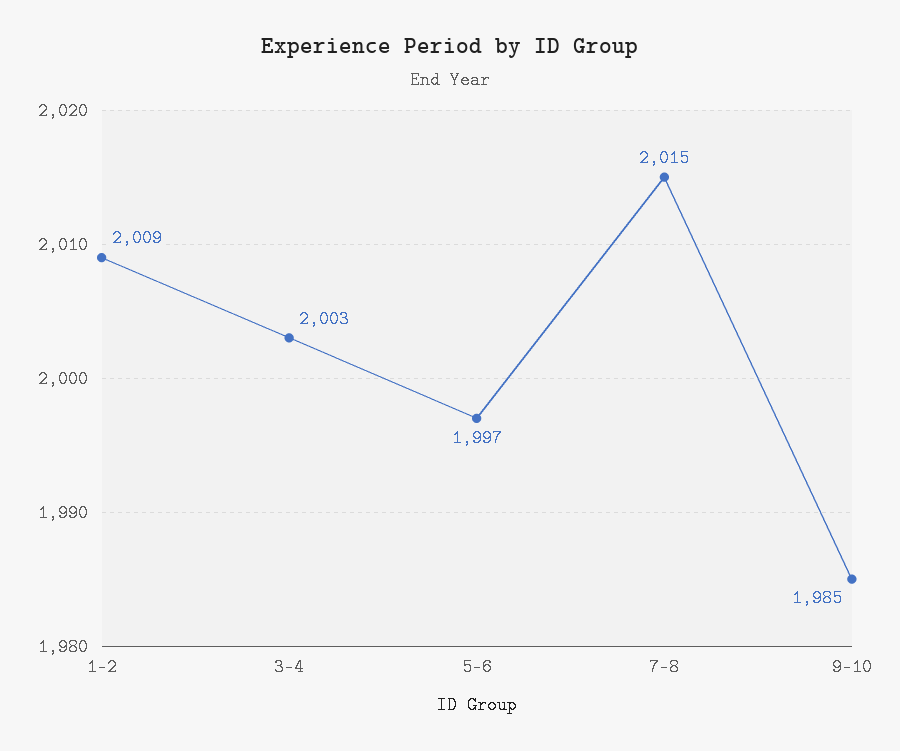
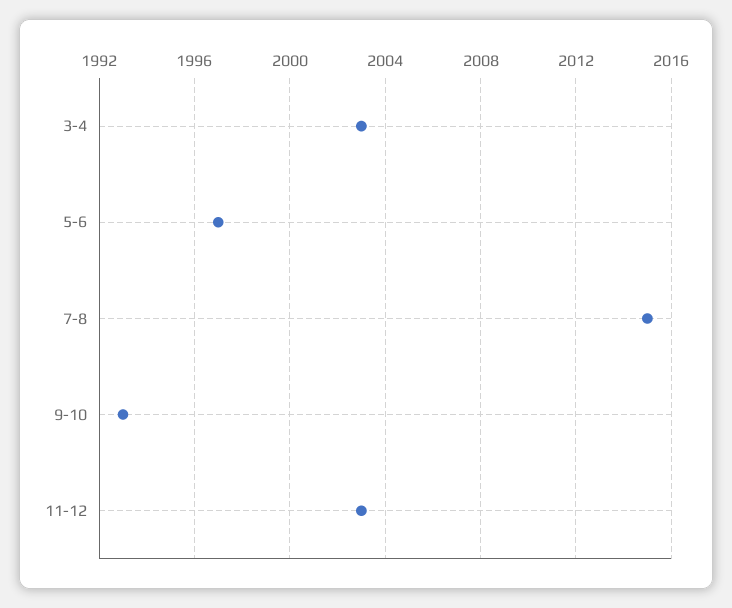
1-2: 2009 -> none
9-10: 1985 -> 1993
11-12: none -> 2003

